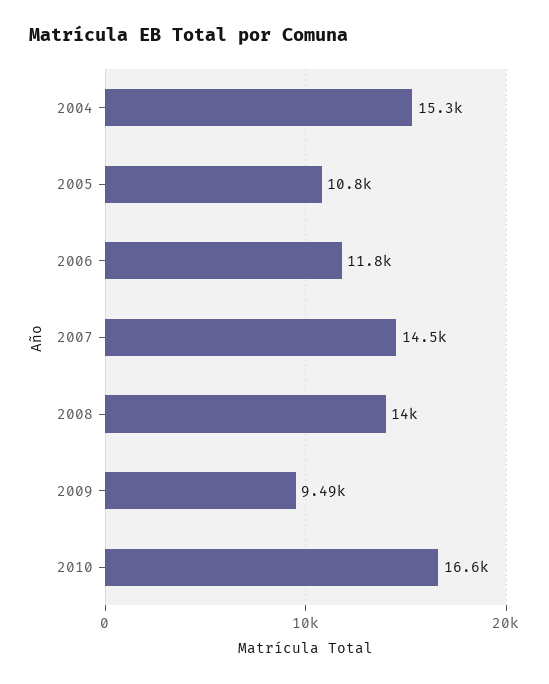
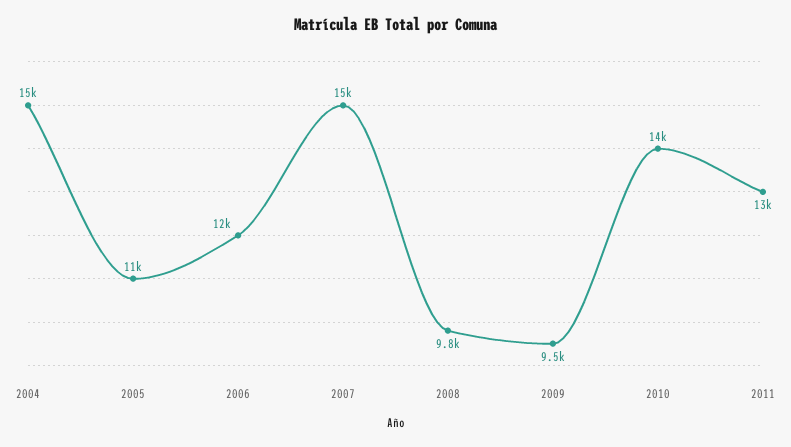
2008: 14000 -> 9800
2010: 16600 -> 14000
2011: none -> 13000

